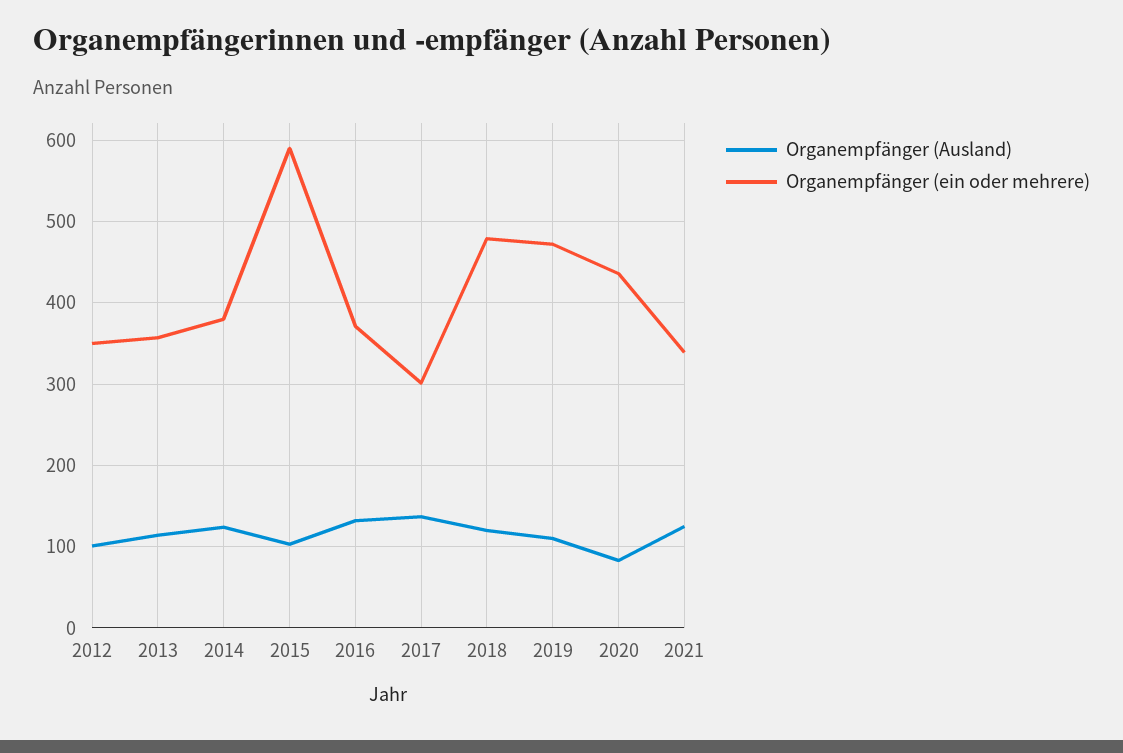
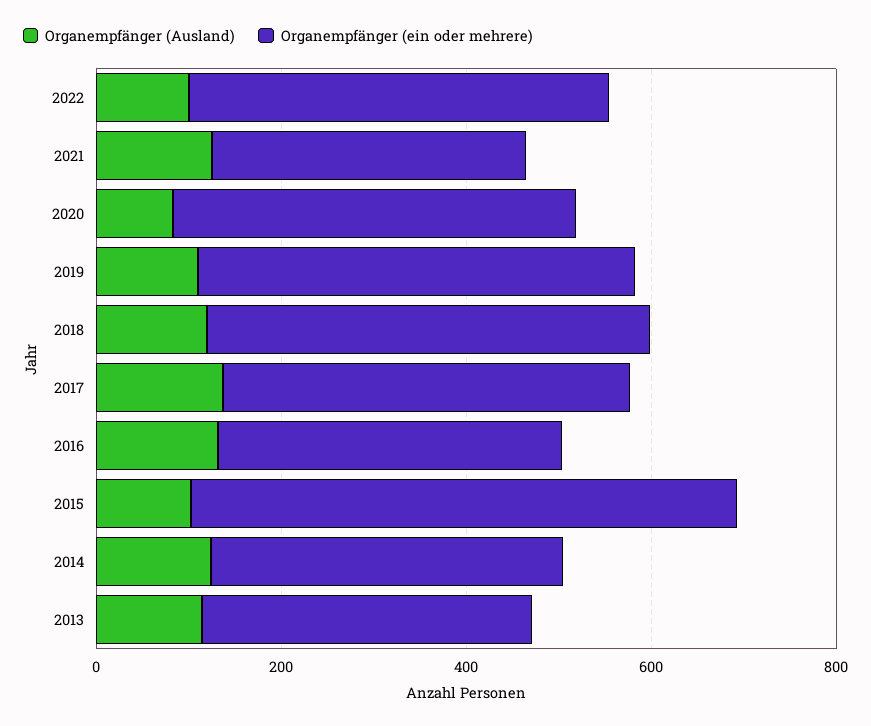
Organempfänger (Ausland), 2012: 100 -> none
Organempfänger (ein oder mehrere), 2012: 350 -> none
Organempfänger (ein oder mehrere), 2017: 300 -> 450
Organempfänger (Ausland), 2022: none -> 100
Organempfänger (ein oder mehrere), 2022: none -> 450

